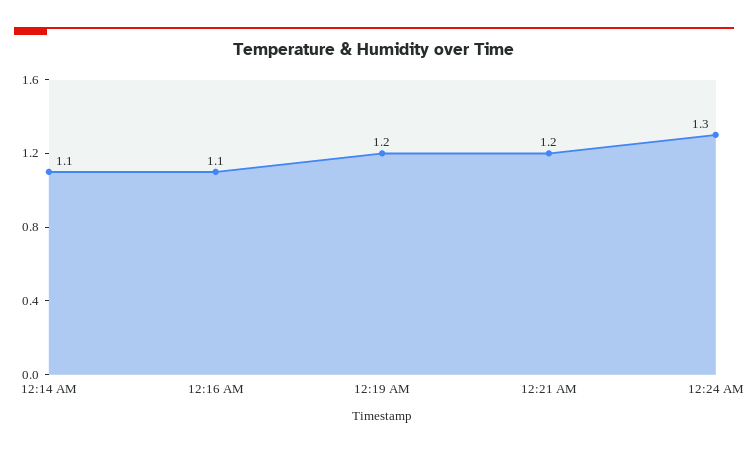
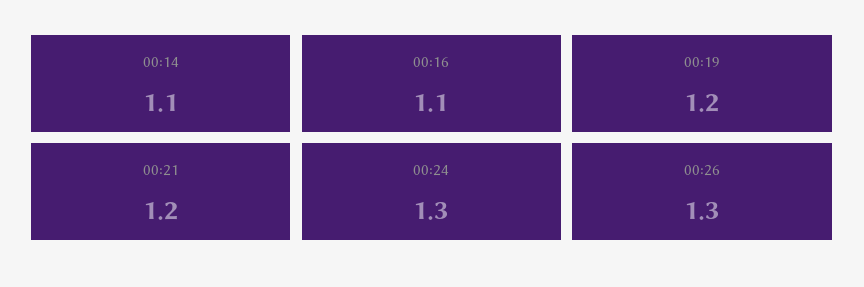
00:26: none -> 1.3

